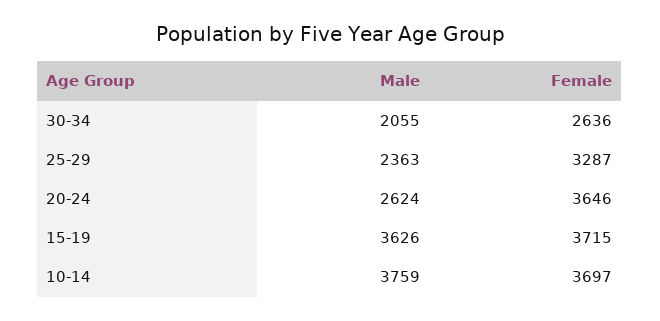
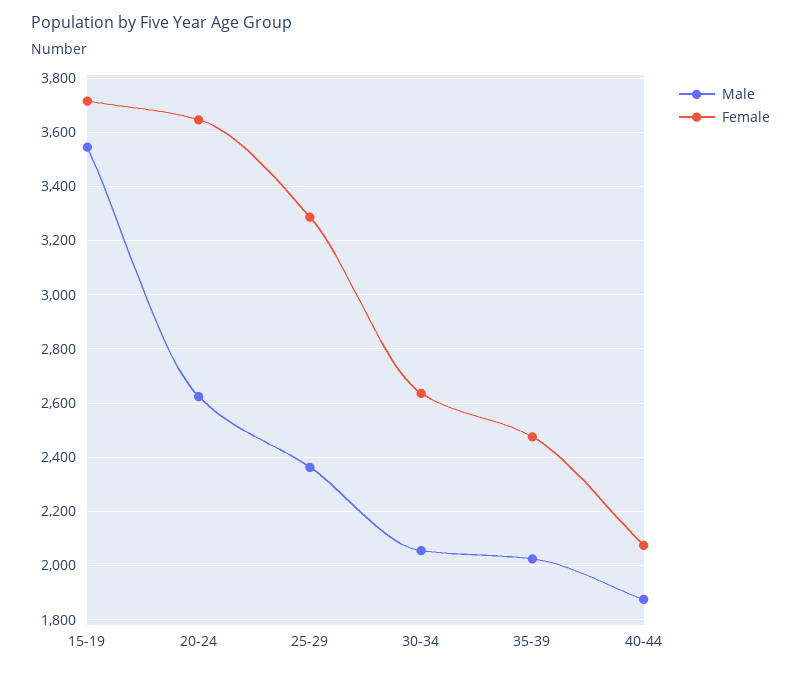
Male, 15-19: 3626 -> 3550
Male, 10-14: 3759 -> none
Female, 10-14: 3697 -> none
Male, 35-39: none -> 2025
Female, 35-39: none -> 2475
Male, 40-44: none -> 1875
Female, 40-44: none -> 2075

